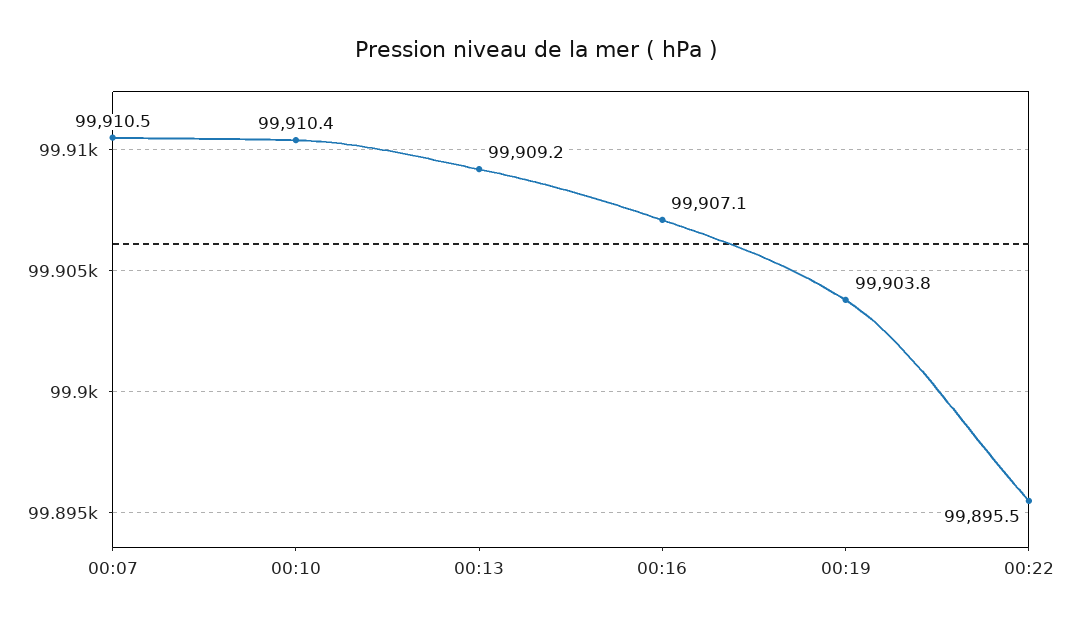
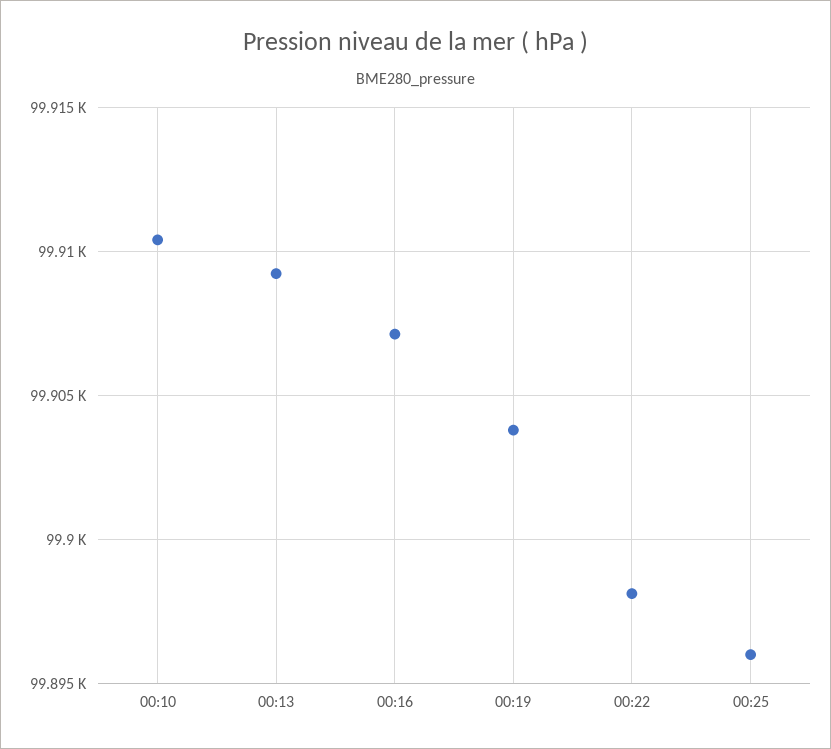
00:07: 99910.5 -> none
00:22: 99895.5 -> 99898
00:25: none -> 99896

